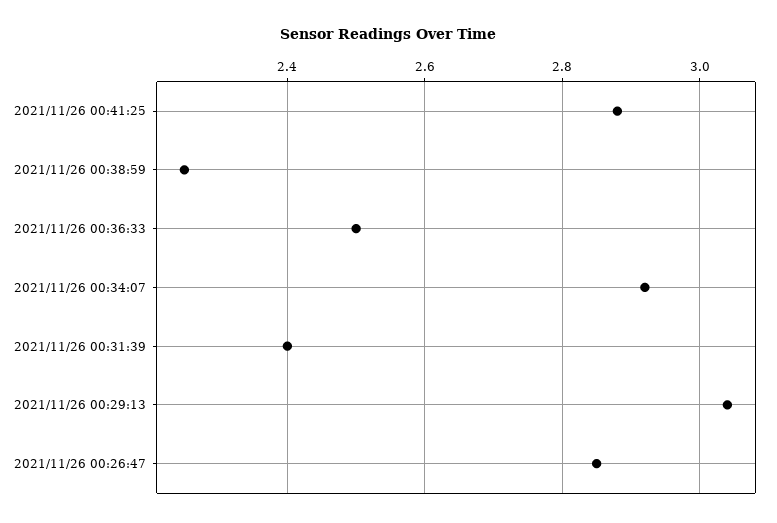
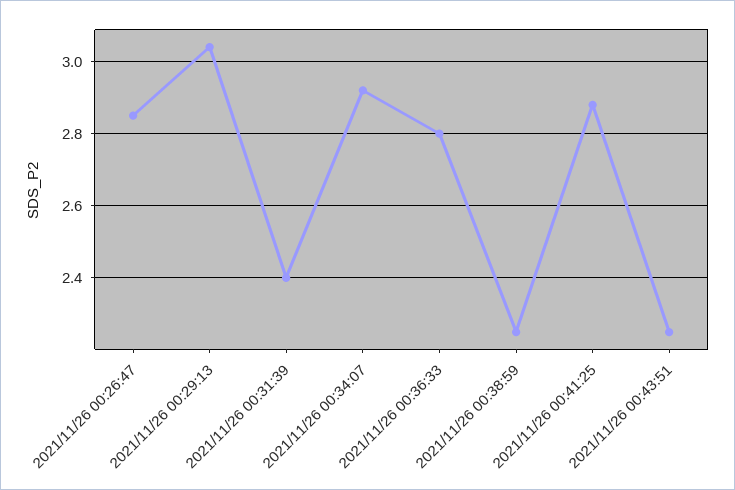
2021/11/26 00:36:33: 2.5 -> 2.8
2021/11/26 00:43:51: none -> 2.25

